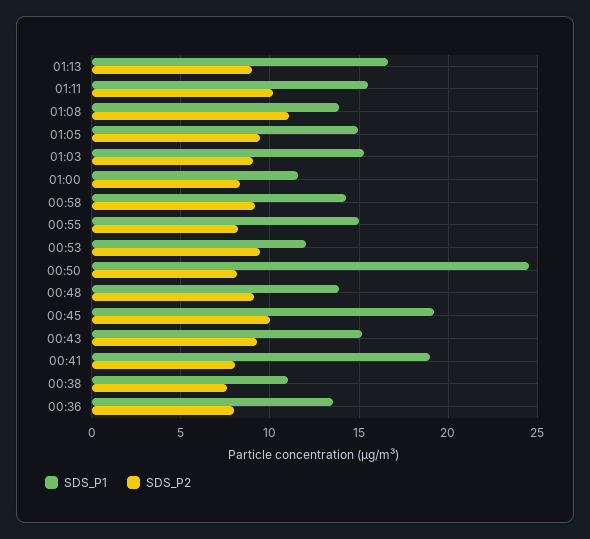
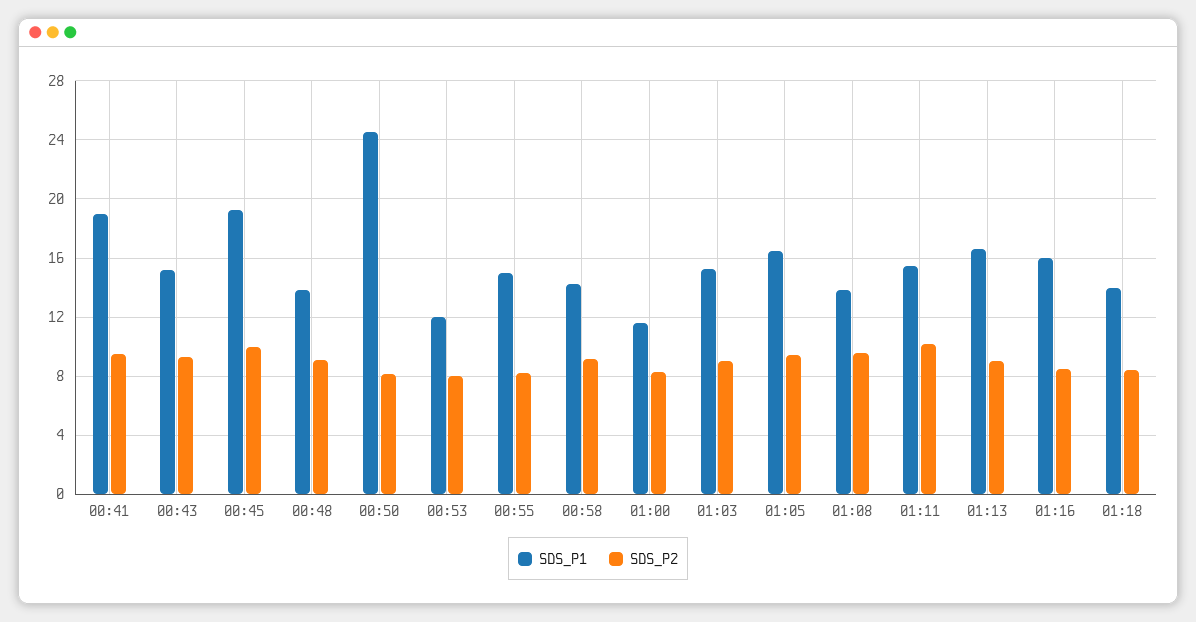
SDS_P2, 01:08: 11 -> 9.5
SDS_P1, 01:05: 15 -> 16.5
SDS_P2, 00:53: 9.5 -> 8
SDS_P2, 00:41: 8 -> 9.5
SDS_P1, 00:38: 11 -> none
SDS_P2, 00:38: 7.5 -> none
SDS_P1, 00:36: 13.5 -> none
SDS_P2, 00:36: 8 -> none
SDS_P1, 01:16: none -> 16
SDS_P2, 01:16: none -> 8.5
SDS_P1, 01:18: none -> 14
SDS_P2, 01:18: none -> 8.5

